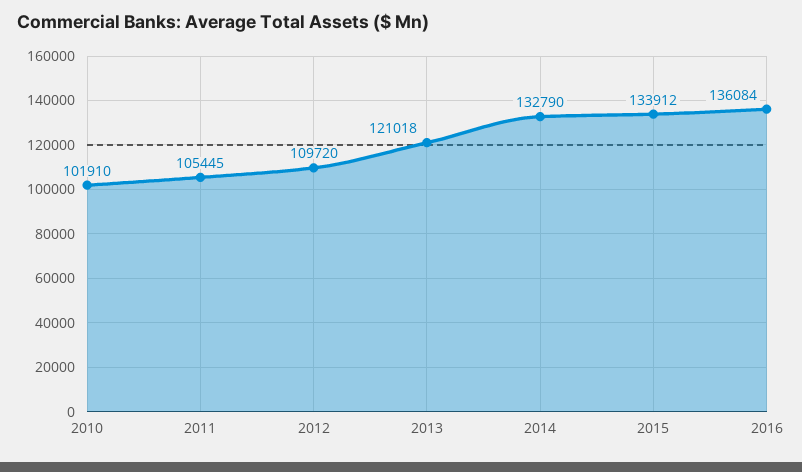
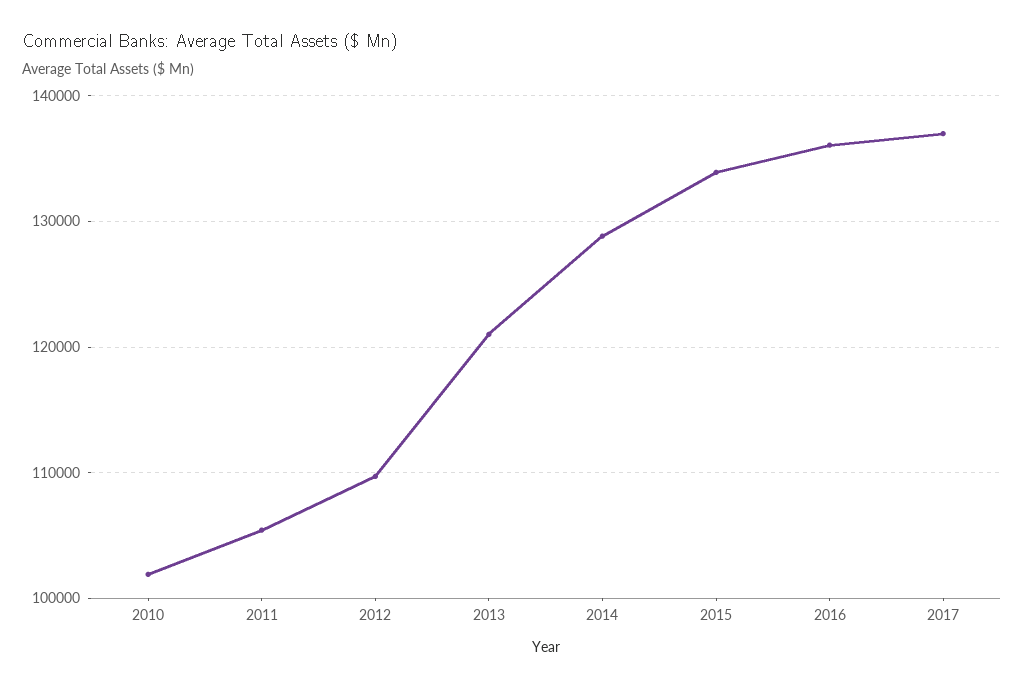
2014: 132790 -> 129000
2017: none -> 137000

